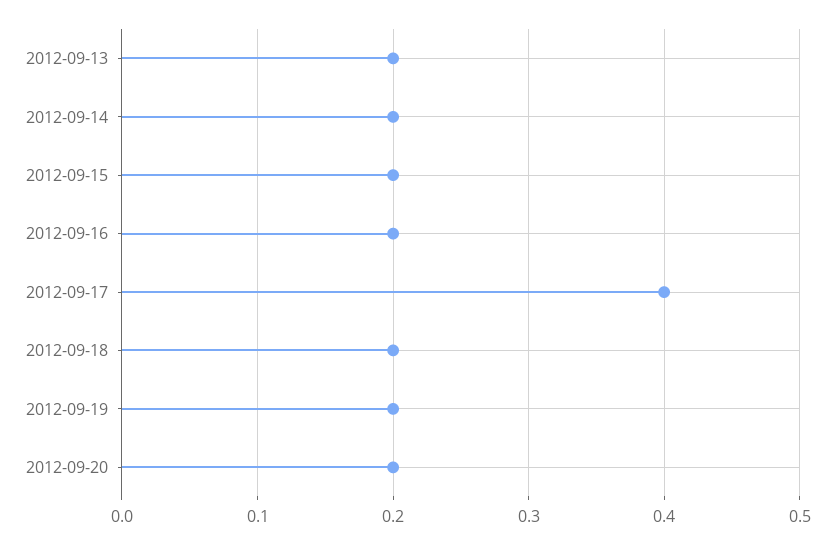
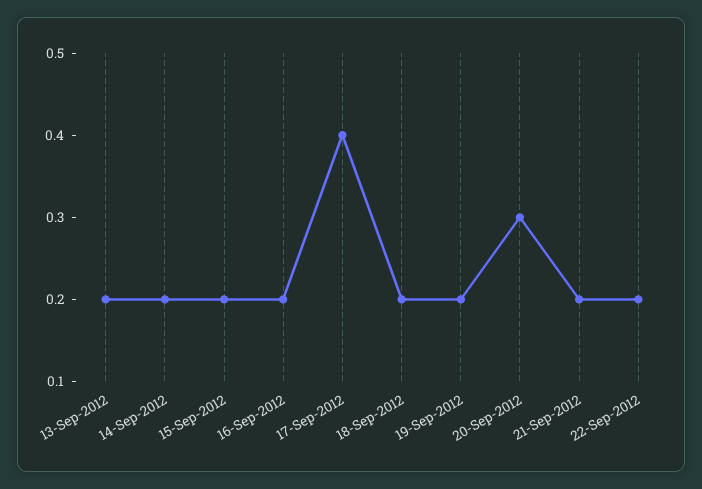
2012-09-20: 0.2 -> 0.3
21-Sep-2012: none -> 0.2
22-Sep-2012: none -> 0.2

